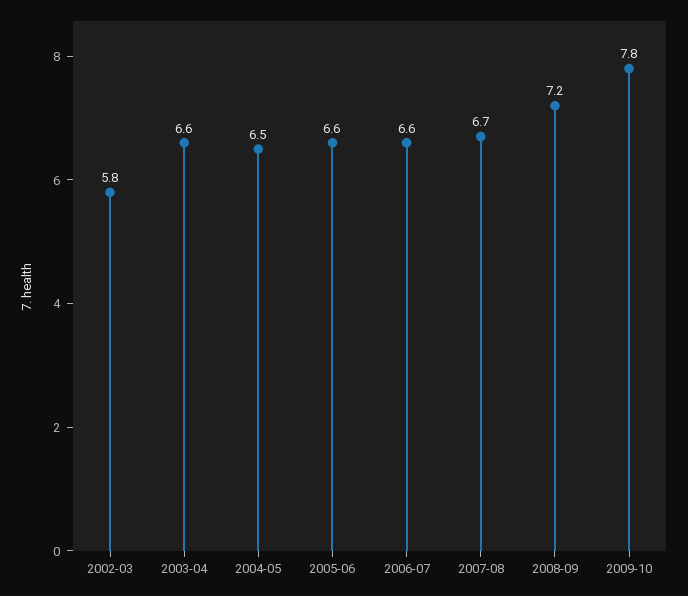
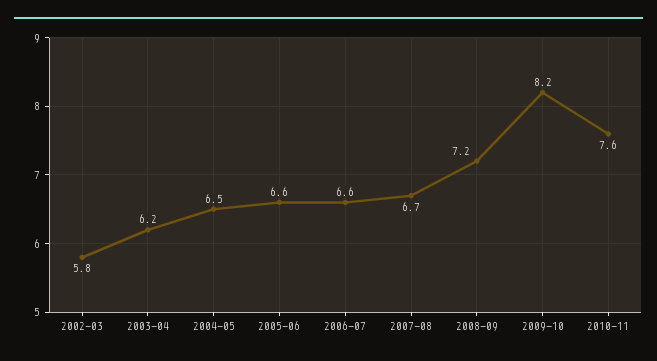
2003-04: 6.6 -> 6.2
2009-10: 7.8 -> 8.2
2010-11: none -> 7.6

